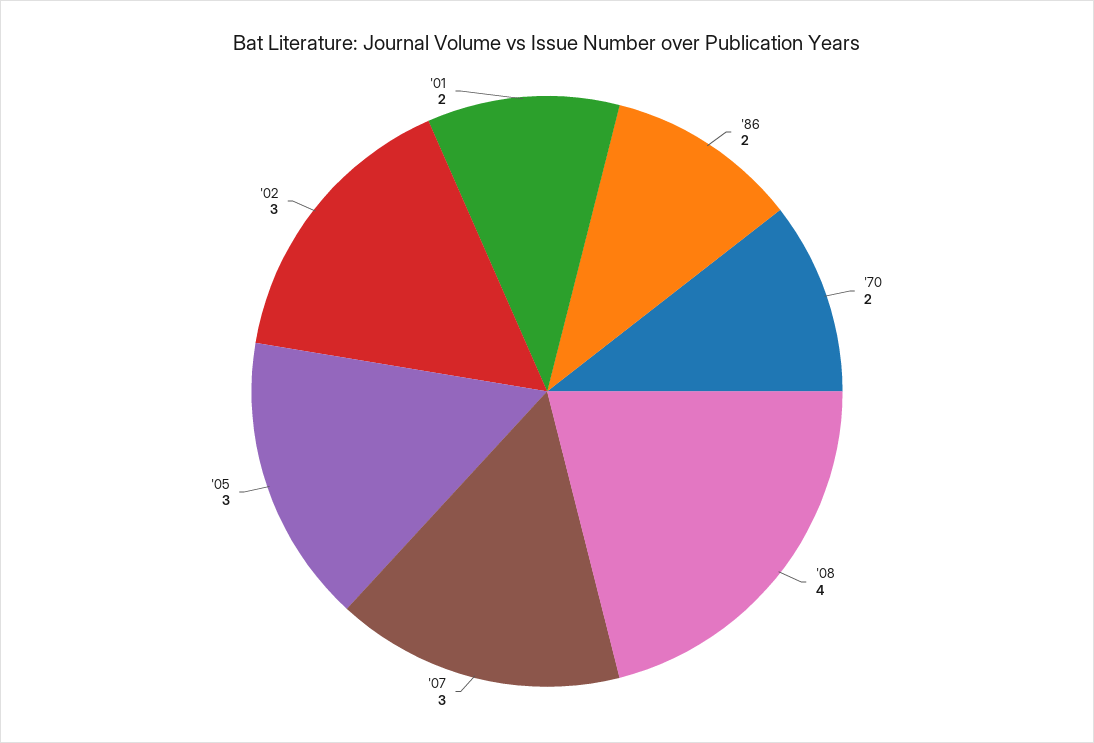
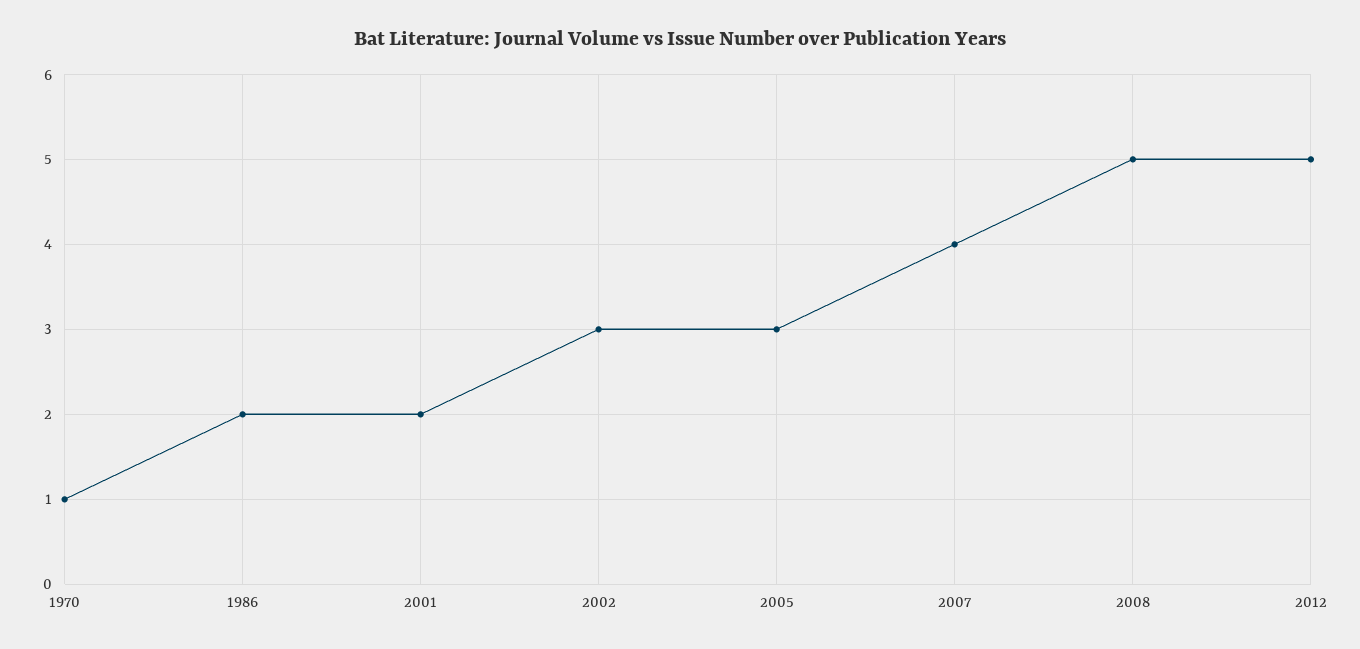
'70: 2 -> 1
'08: 4 -> 5
'07: 3 -> 4
2012: none -> 5

